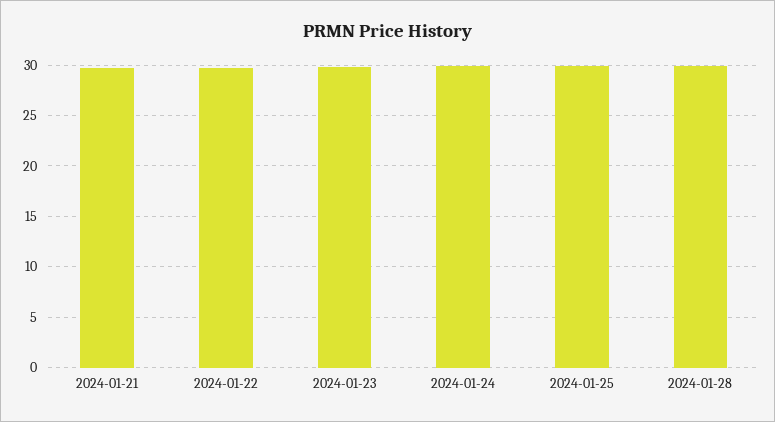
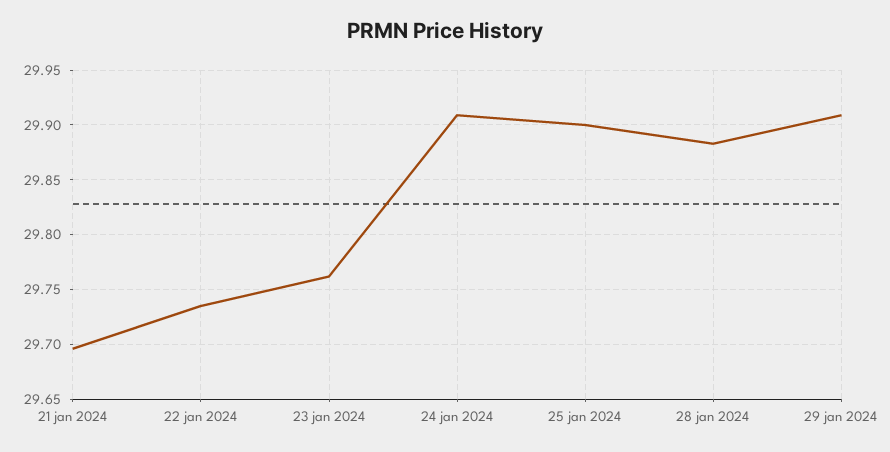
29 jan 2024: none -> 29.91

